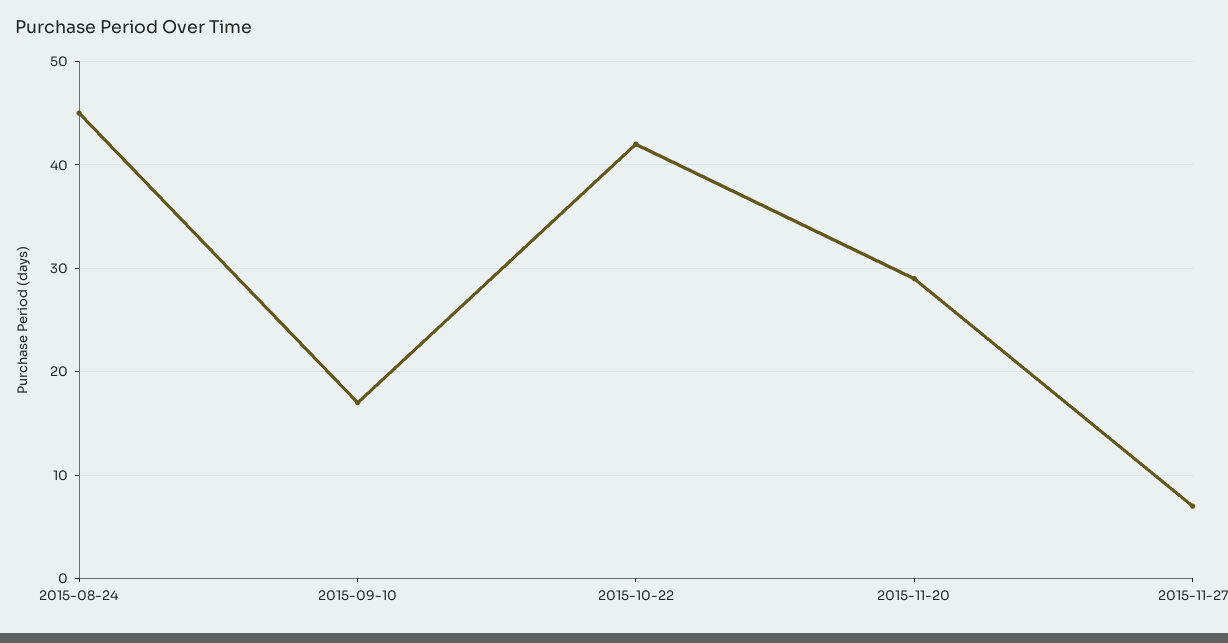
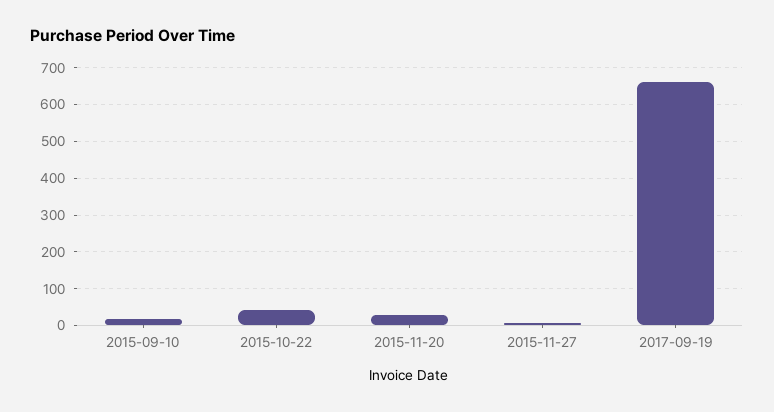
2015-08-24: 45 -> none
2017-09-19: none -> 660

